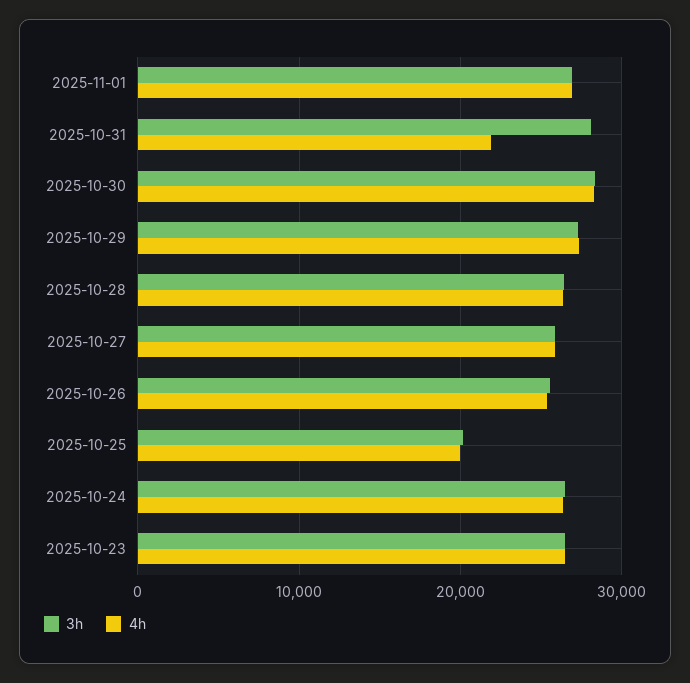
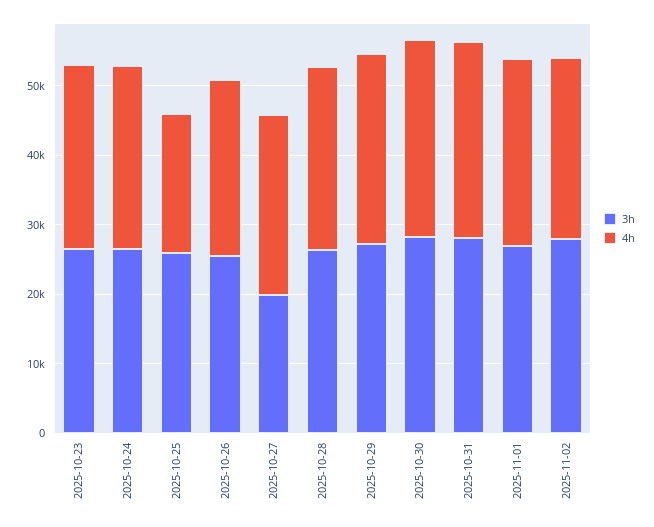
4h, 2025-10-31: 22000 -> 28000
3h, 2025-10-27: 26000 -> 20000
3h, 2025-10-25: 20000 -> 26000
3h, 2025-11-02: none -> 28000
4h, 2025-11-02: none -> 26000

